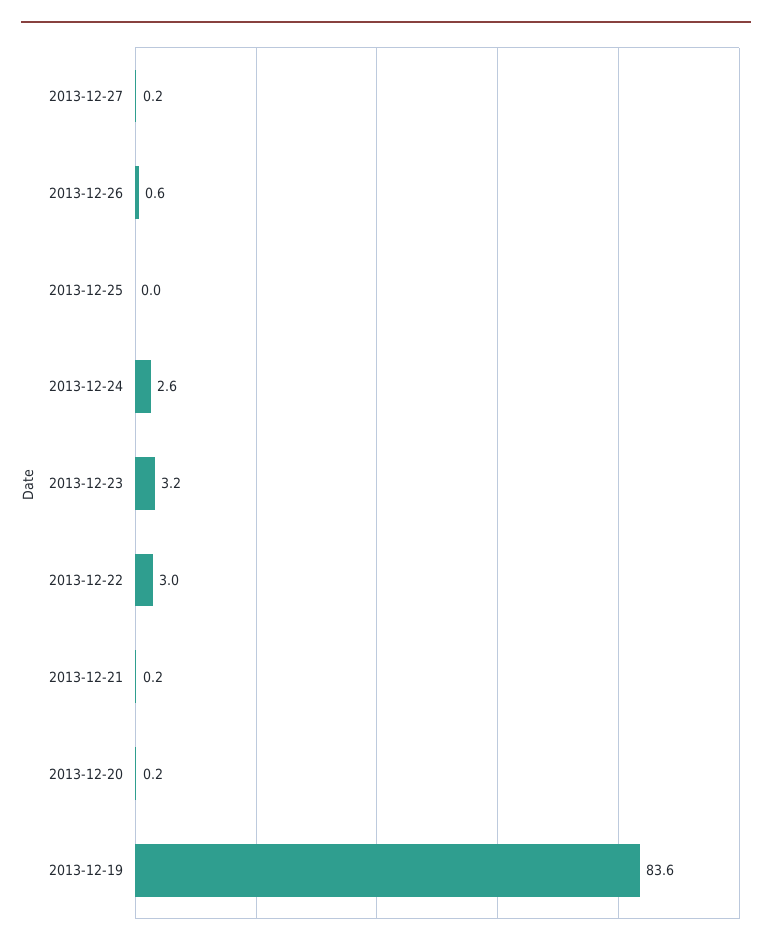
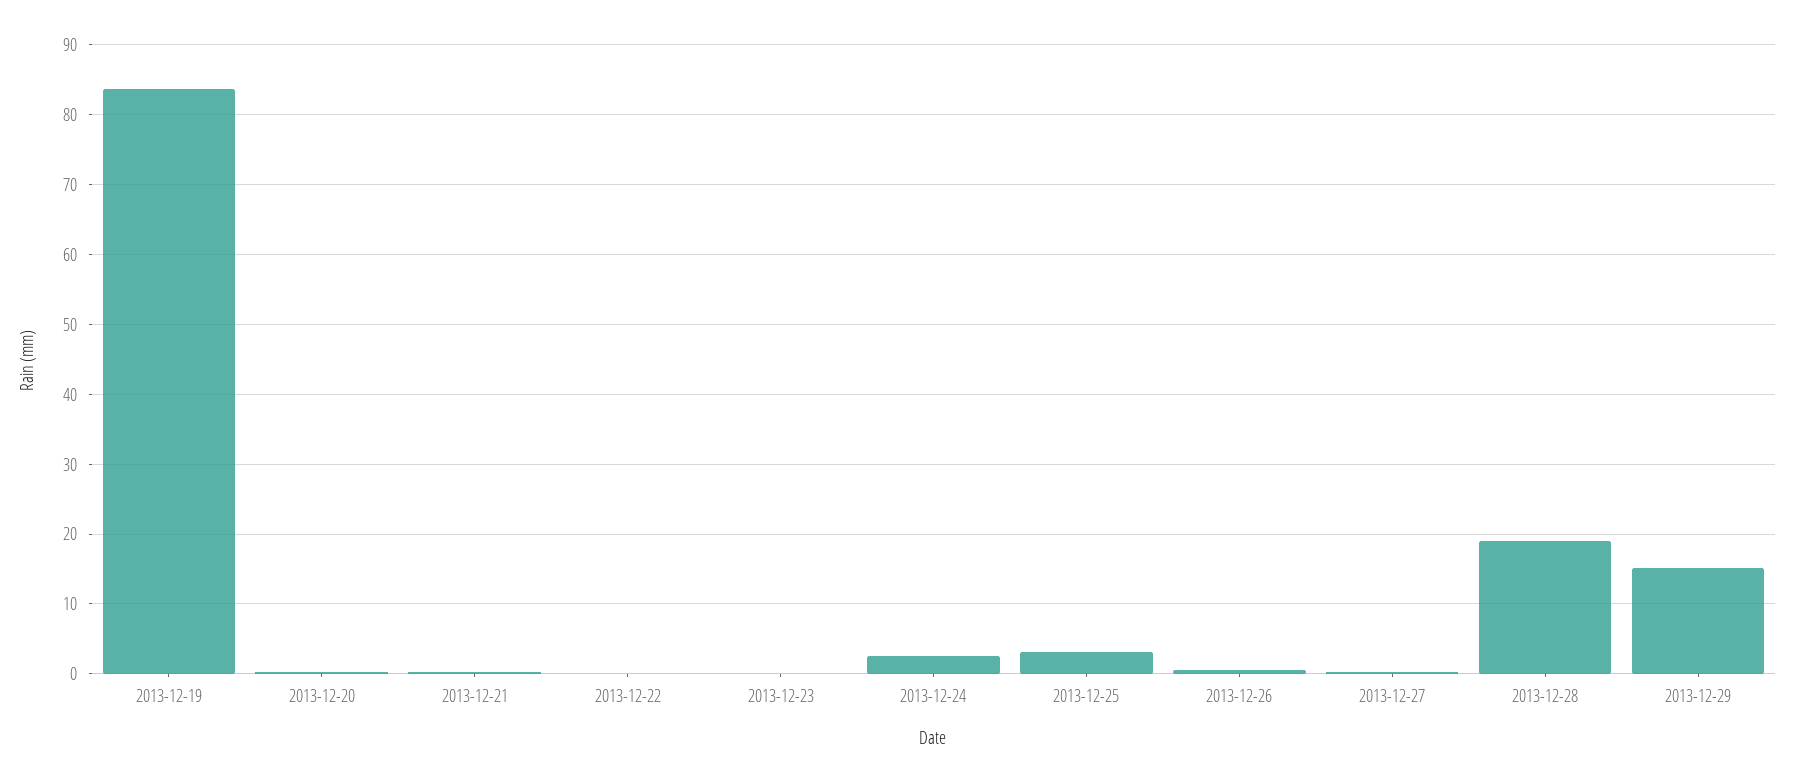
2013-12-25: 0 -> 3
2013-12-23: 3.2 -> 0
2013-12-22: 3 -> 0
2013-12-28: none -> 19
2013-12-29: none -> 15

